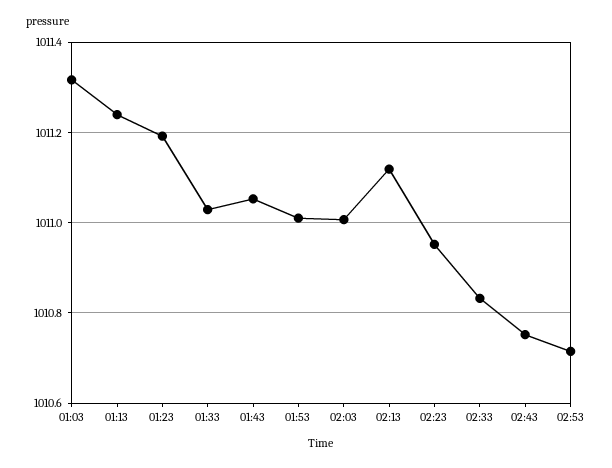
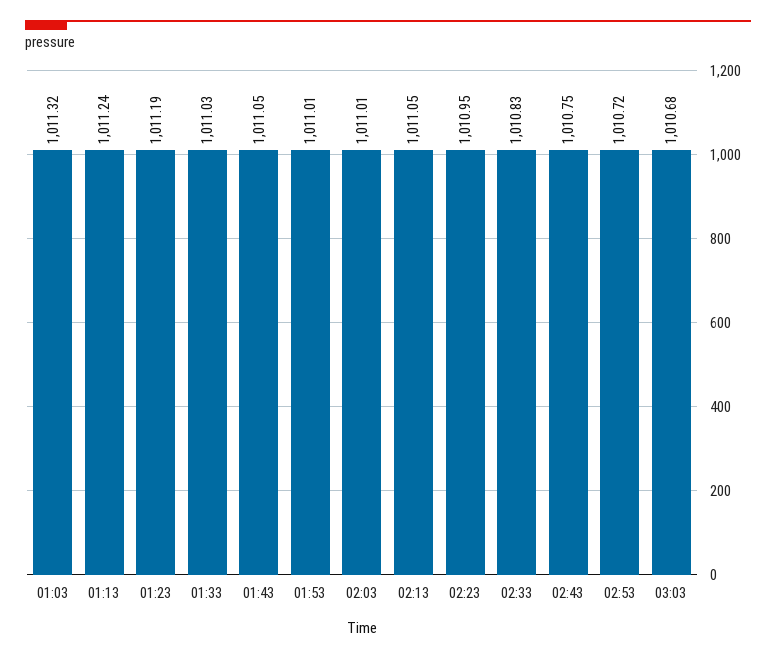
02:13: 1011.12 -> 1011.05
03:03: none -> 1010.68

